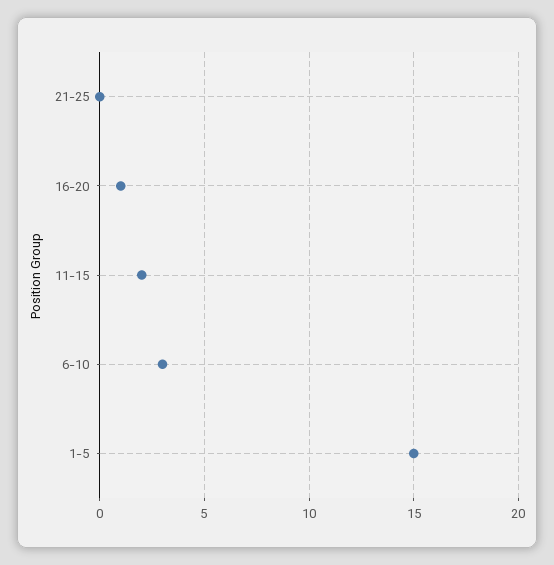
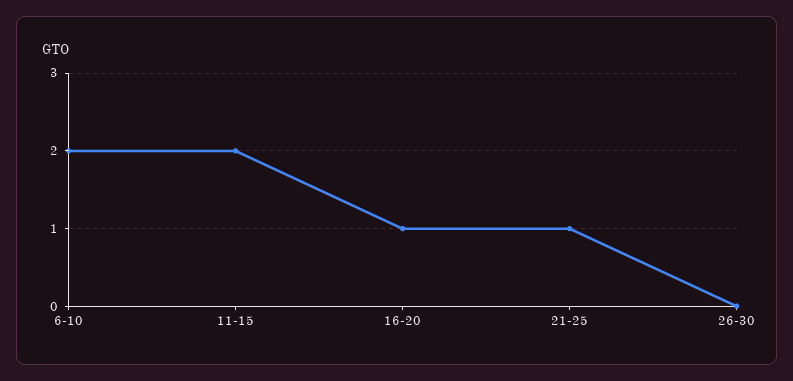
21-25: 0 -> 1
6-10: 3 -> 2
1-5: 15 -> none
26-30: none -> 0

